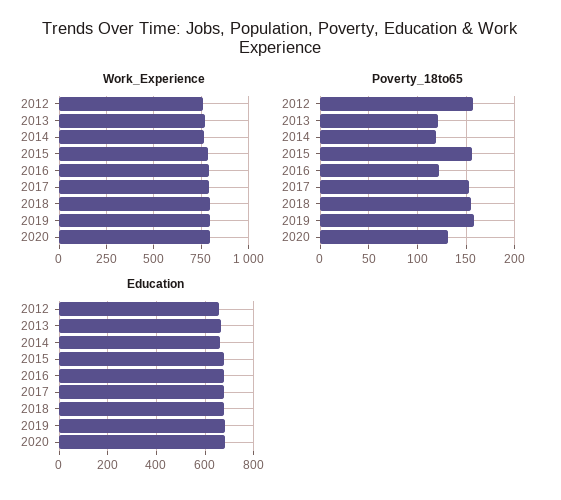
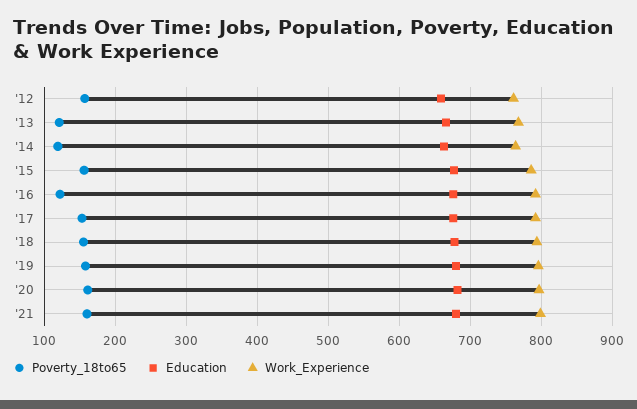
Poverty_18to65, 2020: 130 -> 160
Poverty_18to65, '21: none -> 160
Education, '21: none -> 680
Work_Experience, '21: none -> 800

